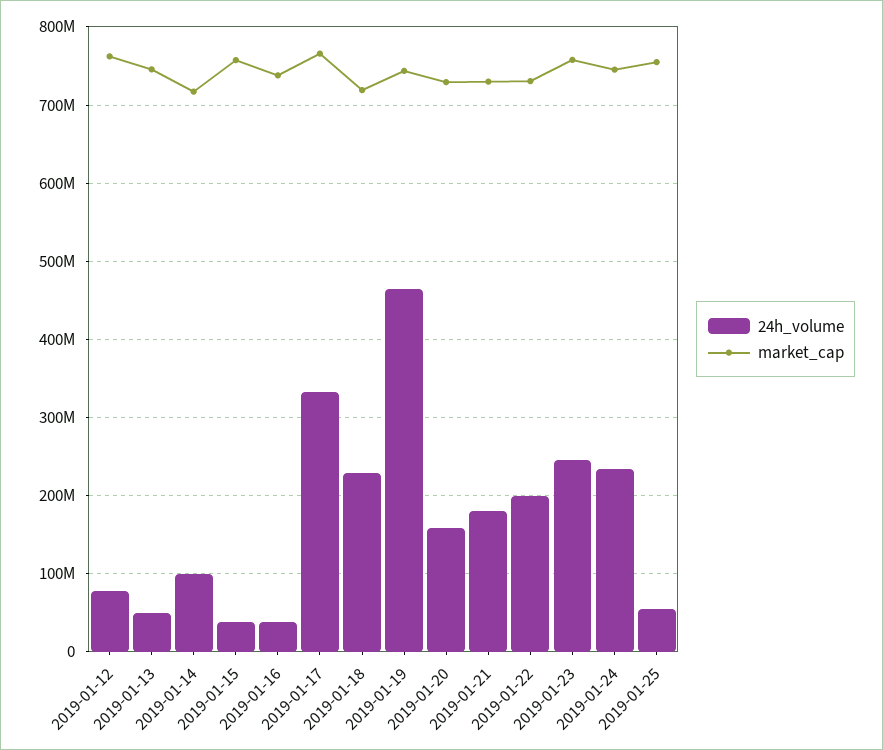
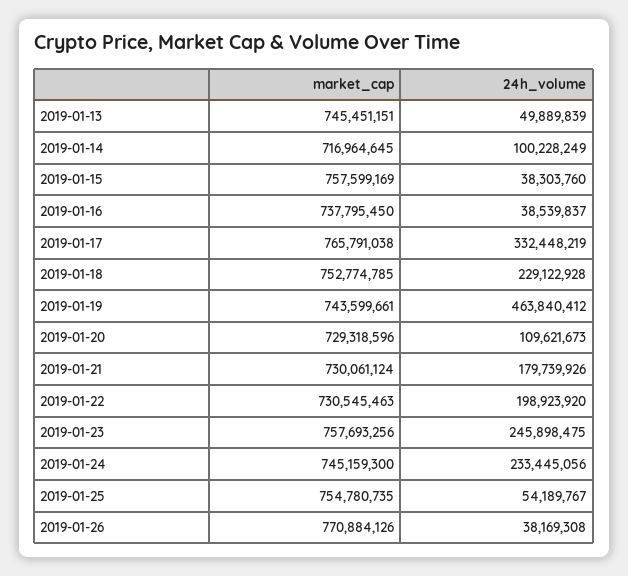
24h_volume, 2019-01-12: 80000000 -> none
market_cap, 2019-01-12: 760000000 -> none
market_cap, 2019-01-18: 720000000 -> 752774785
24h_volume, 2019-01-20: 160000000 -> 109621673
market_cap, 2019-01-26: none -> 770884126
24h_volume, 2019-01-26: none -> 38169308

